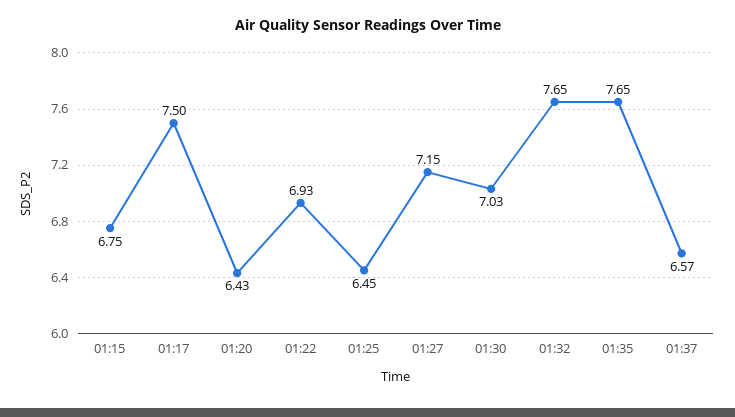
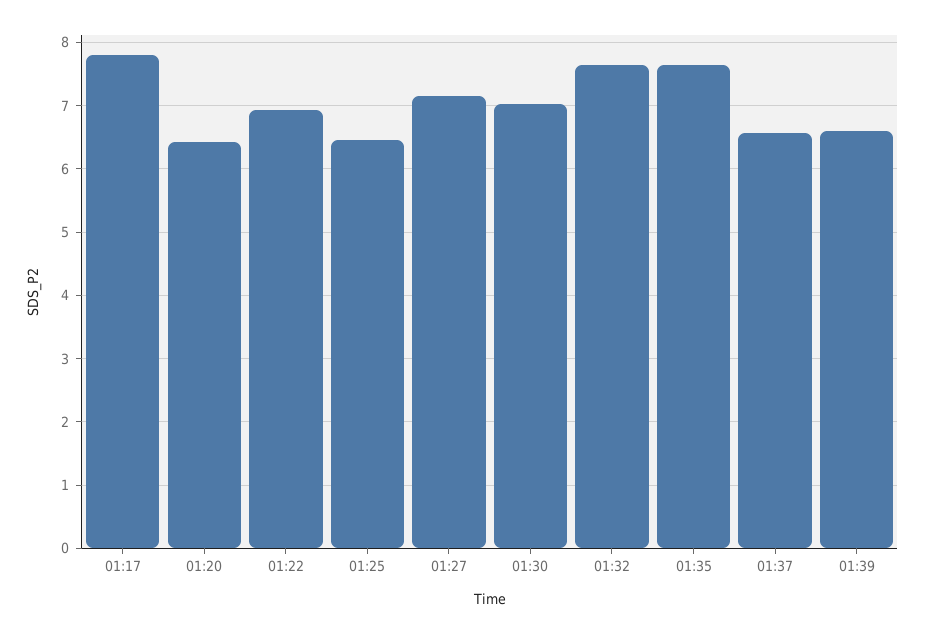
01:15: 6.75 -> none
01:17: 7.5 -> 7.8
01:39: none -> 6.6

